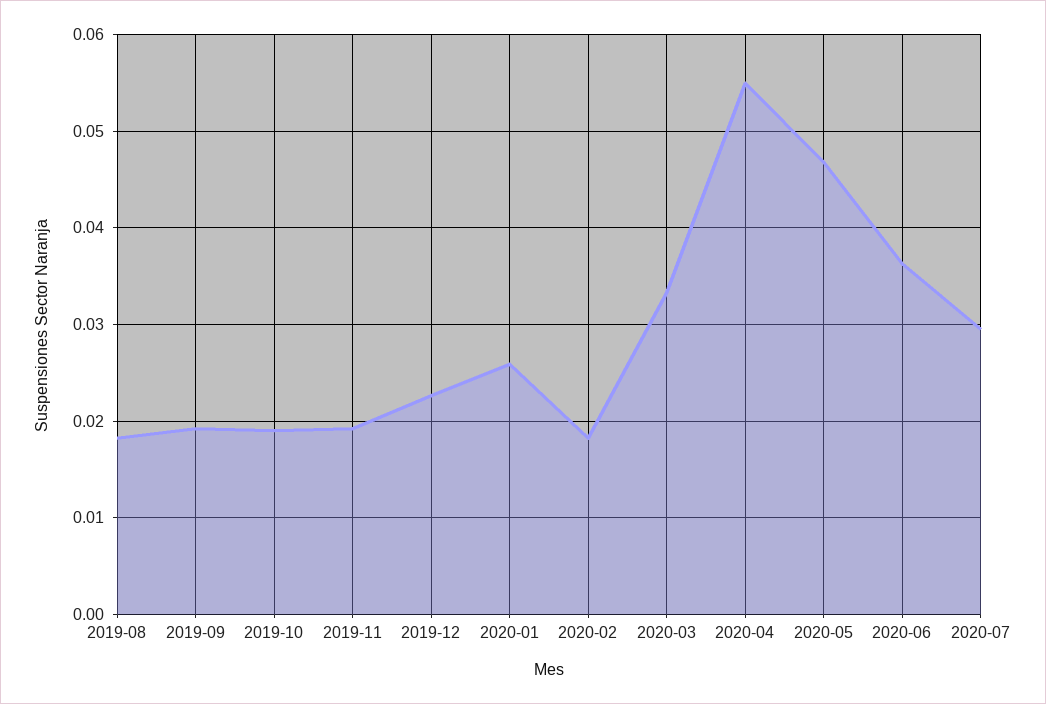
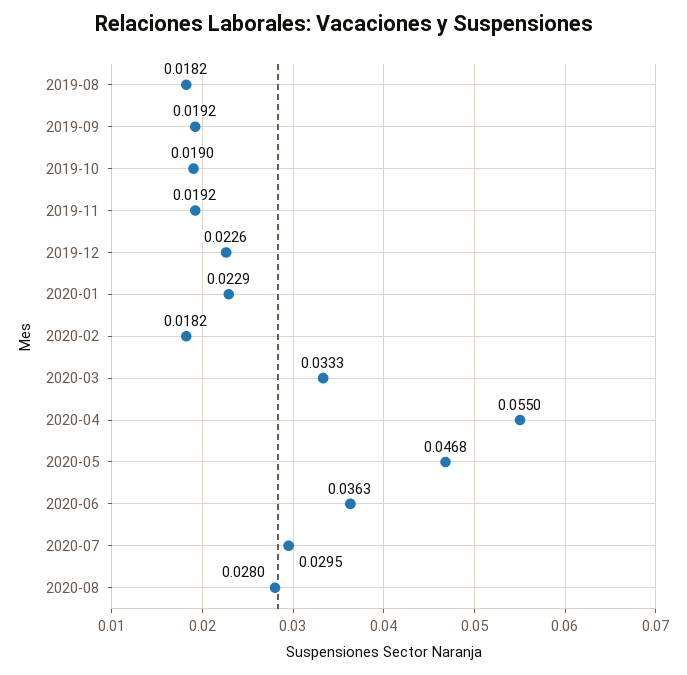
2020-01: 0.026 -> 0.0229
2020-08: none -> 0.028

